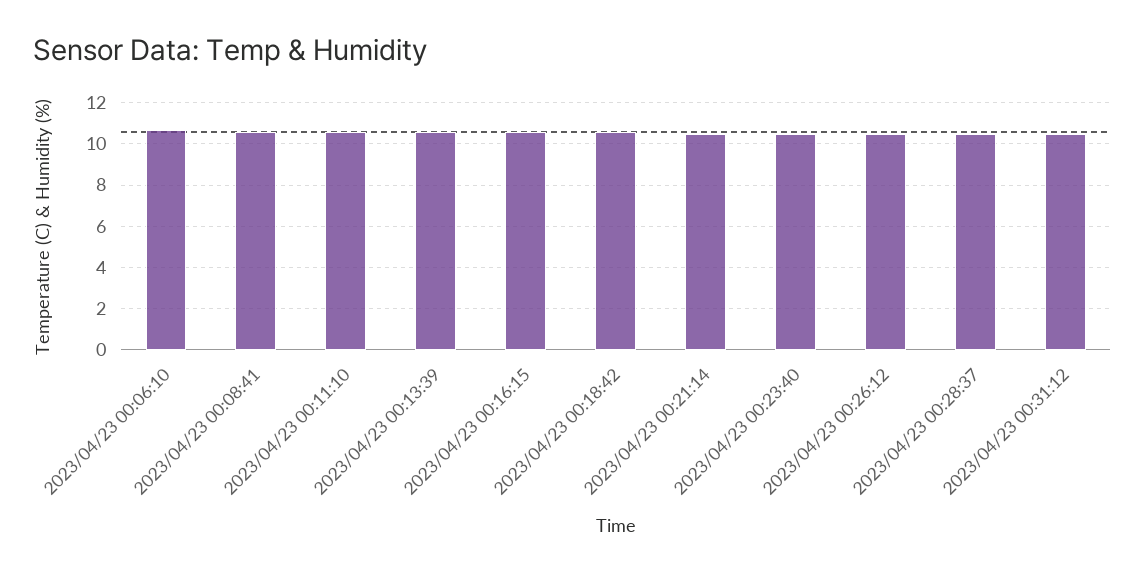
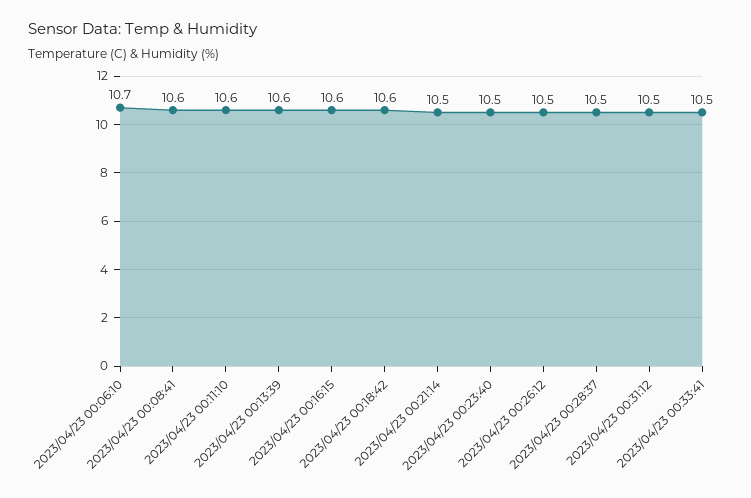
2023/04/23 00:33:41: none -> 10.5

